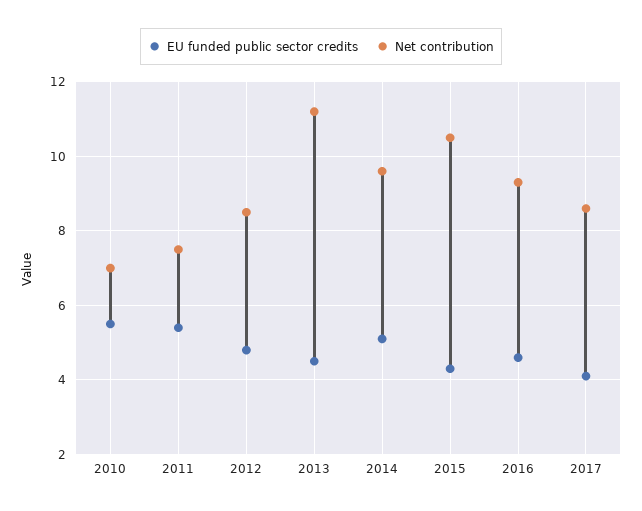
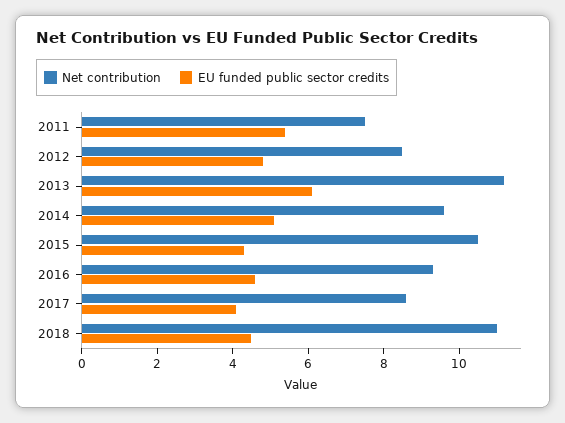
EU funded public sector credits, 2010: 5.5 -> none
Net contribution, 2010: 7 -> none
EU funded public sector credits, 2013: 4.5 -> 6
Net contribution, 2018: none -> 11
EU funded public sector credits, 2018: none -> 4.5

